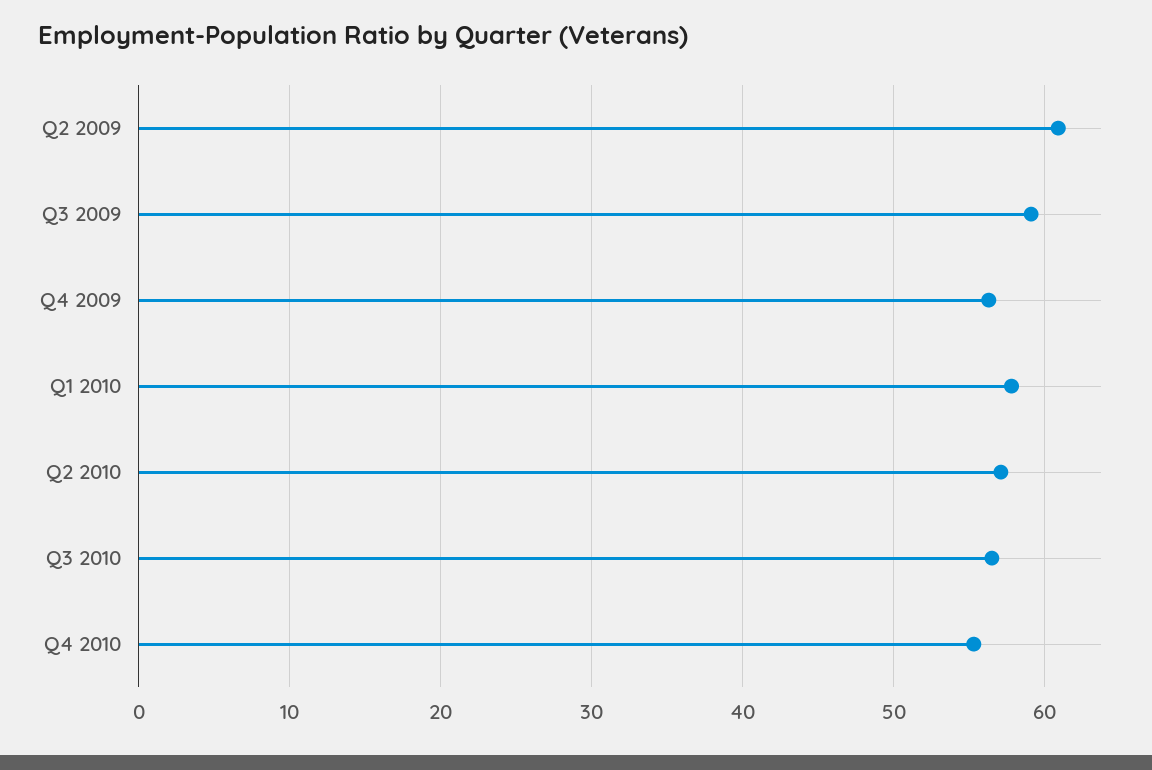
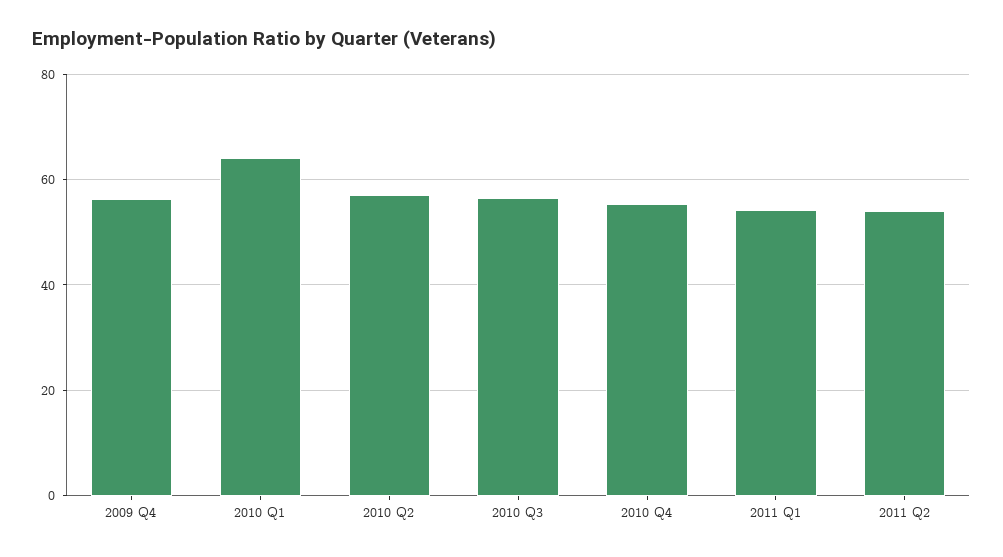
Q2 2009: 61 -> none
Q3 2009: 59 -> none
Q1 2010: 58 -> 64
2011 Q1: none -> 54
2011 Q2: none -> 54

